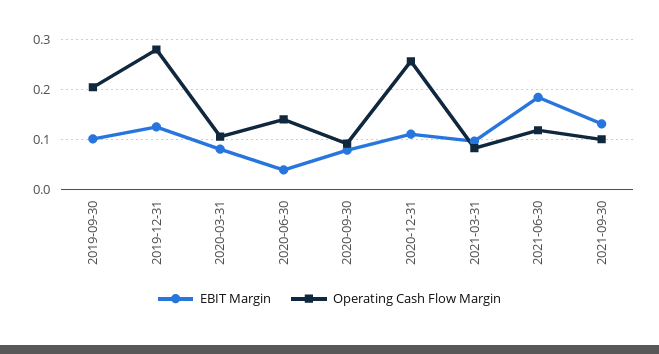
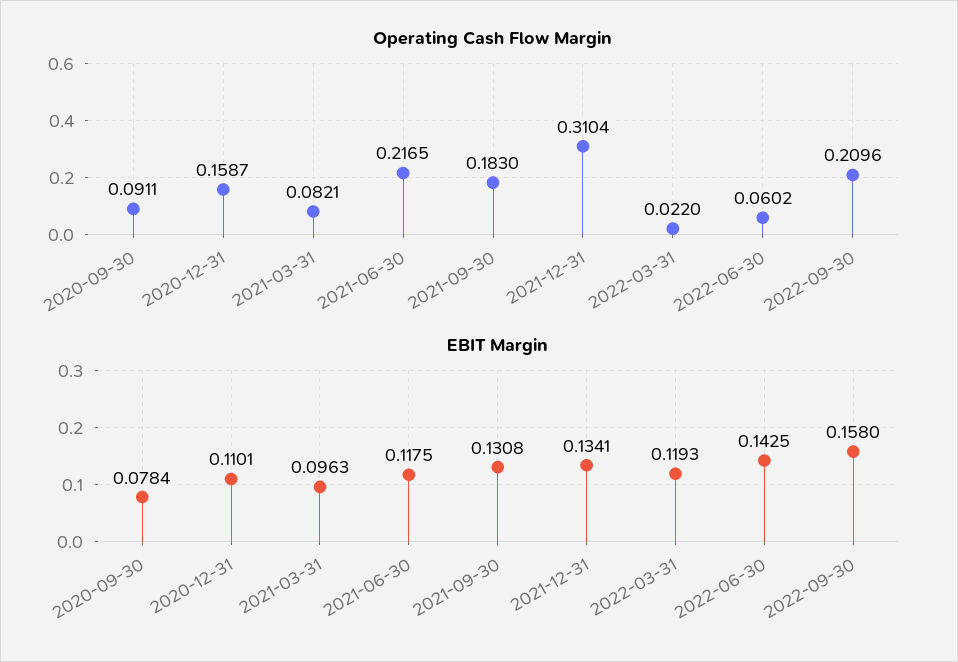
EBIT Margin, 2019-09-30: 0.1 -> none
Operating Cash Flow Margin, 2019-09-30: 0.2 -> none
EBIT Margin, 2019-12-31: 0.12 -> none
Operating Cash Flow Margin, 2019-12-31: 0.28 -> none
EBIT Margin, 2020-03-31: 0.08 -> none
Operating Cash Flow Margin, 2020-03-31: 0.1 -> none
EBIT Margin, 2020-06-30: 0.04 -> none
Operating Cash Flow Margin, 2020-06-30: 0.14 -> none
Operating Cash Flow Margin, 2020-12-31: 0.26 -> 0.1587
EBIT Margin, 2021-06-30: 0.18 -> 0.1175
Operating Cash Flow Margin, 2021-06-30: 0.12 -> 0.2165
Operating Cash Flow Margin, 2021-09-30: 0.1 -> 0.183
Operating Cash Flow Margin, 2021-12-31: none -> 0.3104
Operating Cash Flow Margin, 2022-03-31: none -> 0.022
Operating Cash Flow Margin, 2022-06-30: none -> 0.0602
Operating Cash Flow Margin, 2022-09-30: none -> 0.2096
EBIT Margin, 2021-12-31: none -> 0.1341
EBIT Margin, 2022-03-31: none -> 0.1193
EBIT Margin, 2022-06-30: none -> 0.1425
EBIT Margin, 2022-09-30: none -> 0.158

